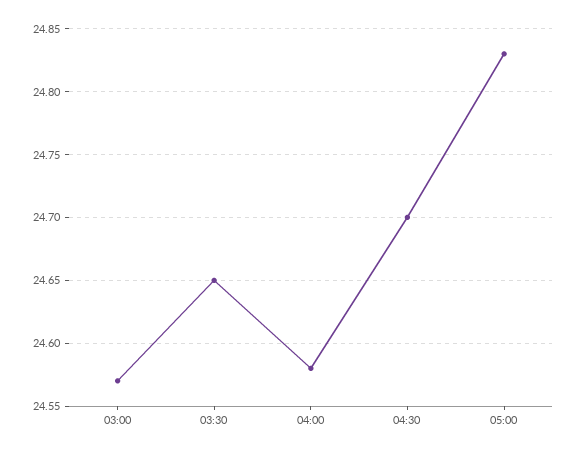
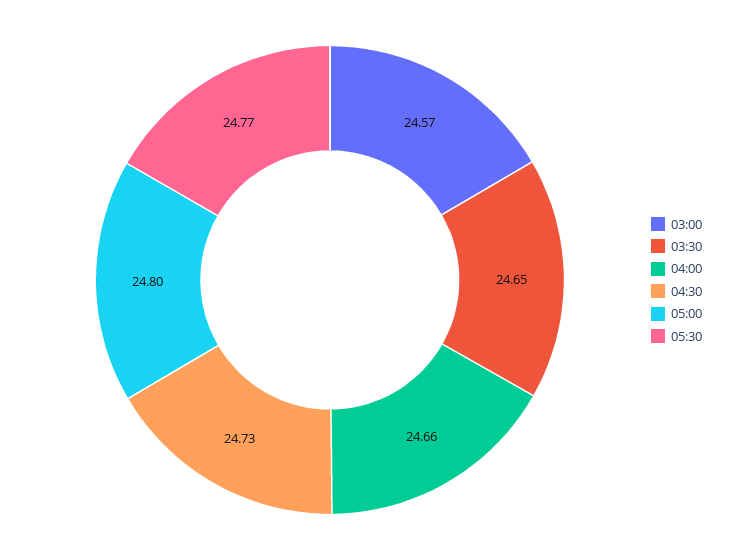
04:00: 24.58 -> 24.66
04:30: 24.7 -> 24.73
05:00: 24.83 -> 24.8
05:30: none -> 24.77

